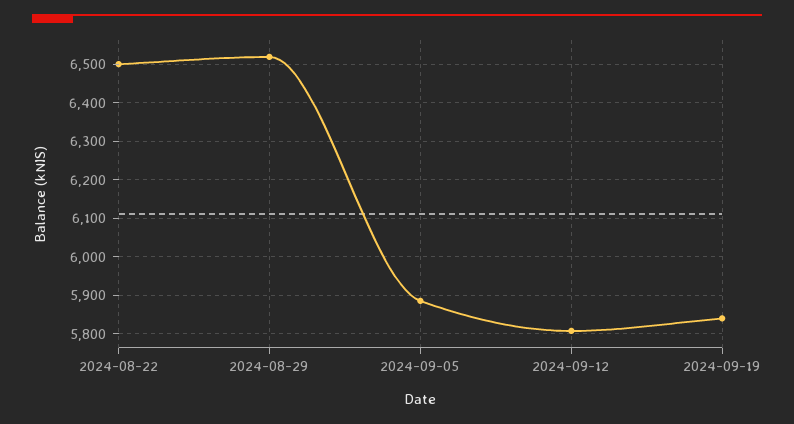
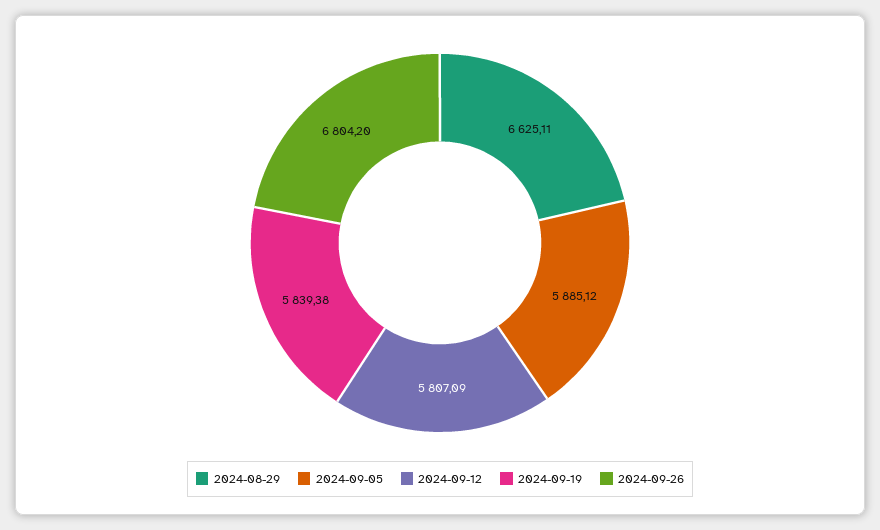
2024-08-22: 6500 -> none
2024-08-29: 6520 -> 6625.11
2024-09-26: none -> 6804.2

